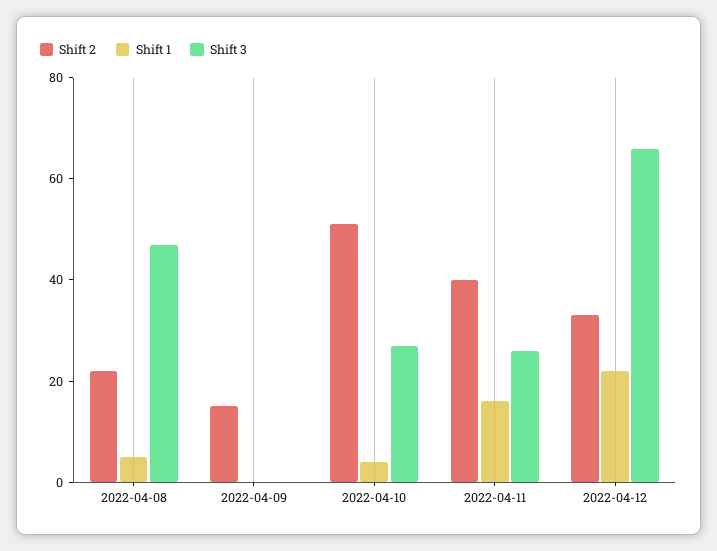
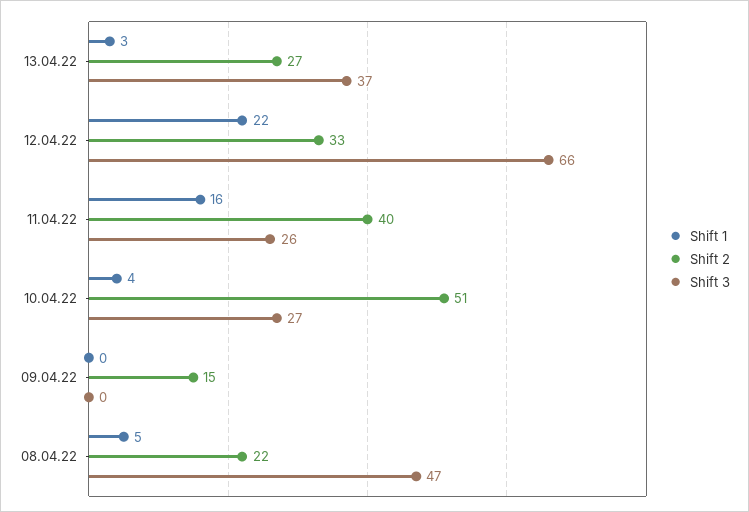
Shift 1, 13.04.22: none -> 3
Shift 2, 13.04.22: none -> 27
Shift 3, 13.04.22: none -> 37

